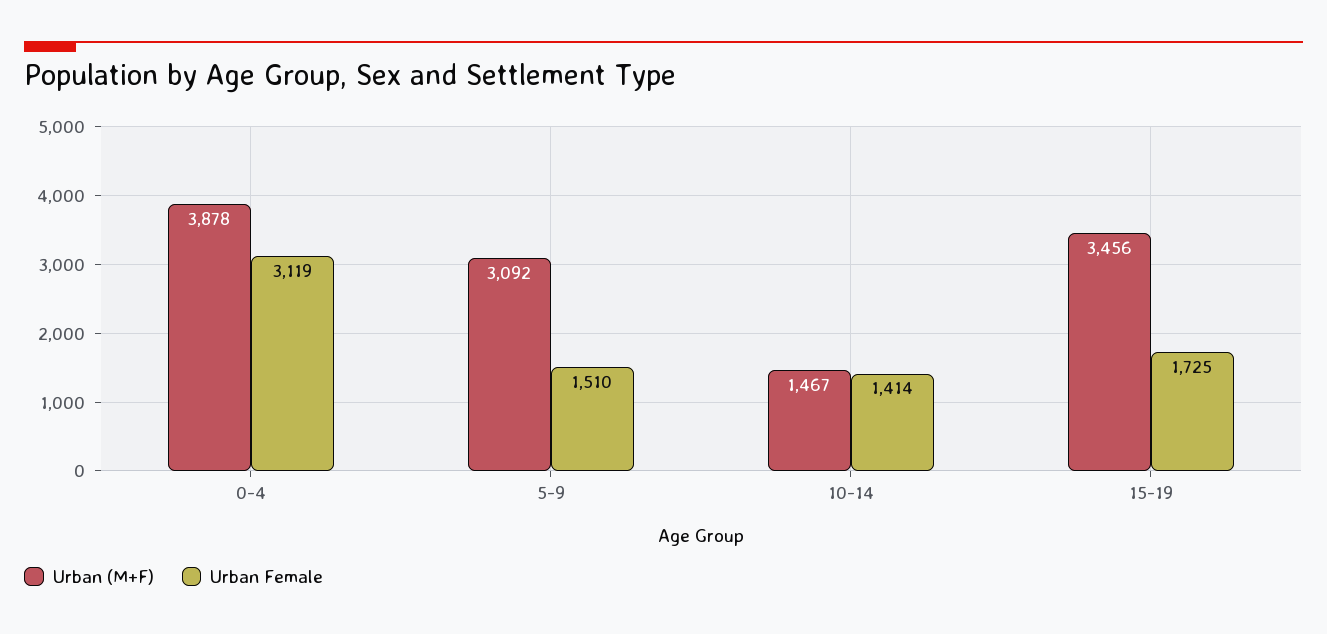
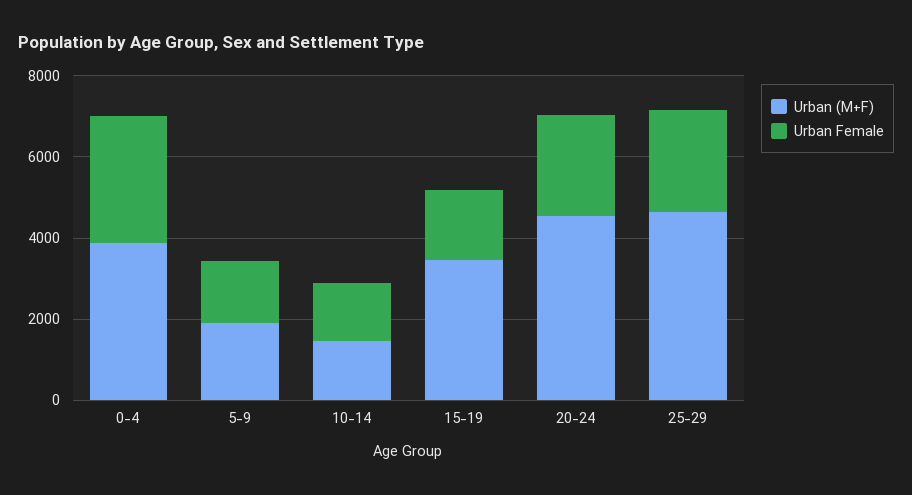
Urban (M+F), 5-9: 3092 -> 2000
Urban (M+F), 20-24: none -> 4500
Urban Female, 20-24: none -> 2500
Urban (M+F), 25-29: none -> 4500
Urban Female, 25-29: none -> 2500

